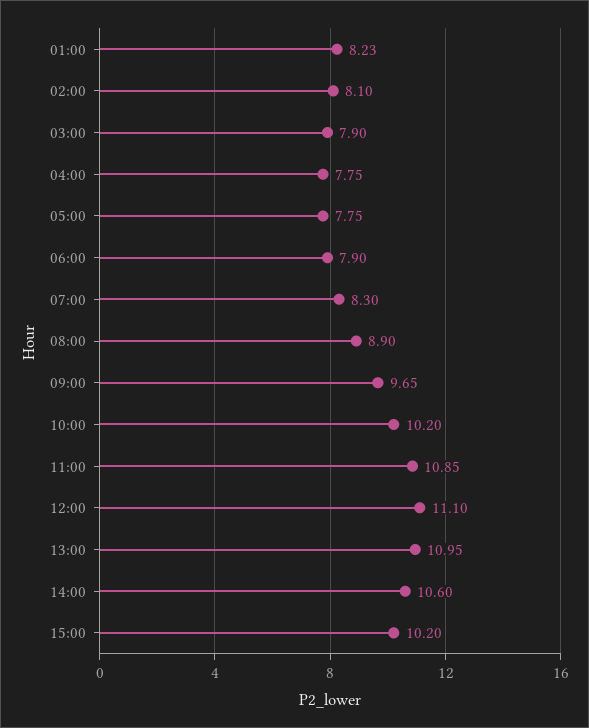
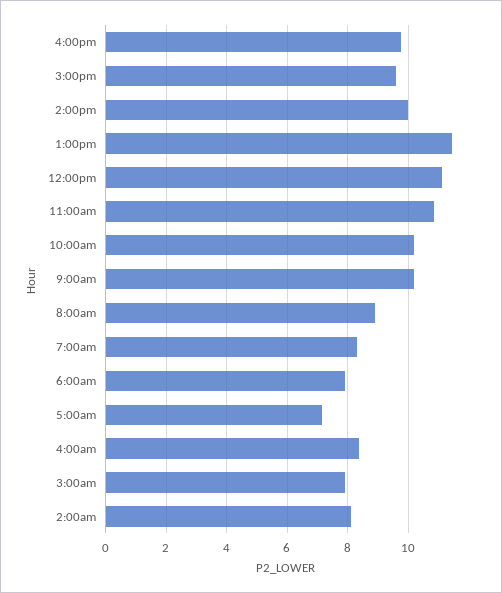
01:00: 8.23 -> none
04:00: 7.75 -> 8.4
05:00: 7.75 -> 7.2
09:00: 9.65 -> 10.2
13:00: 10.95 -> 11.4
14:00: 10.6 -> 10
15:00: 10.2 -> 9.6
4:00pm: none -> 9.8

